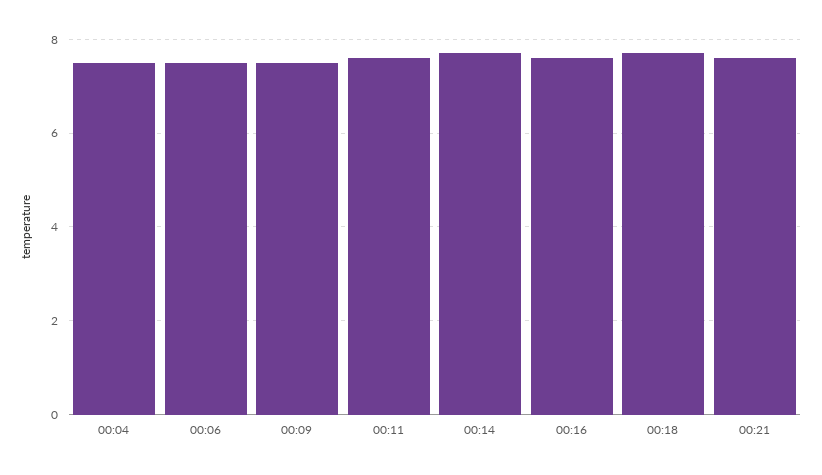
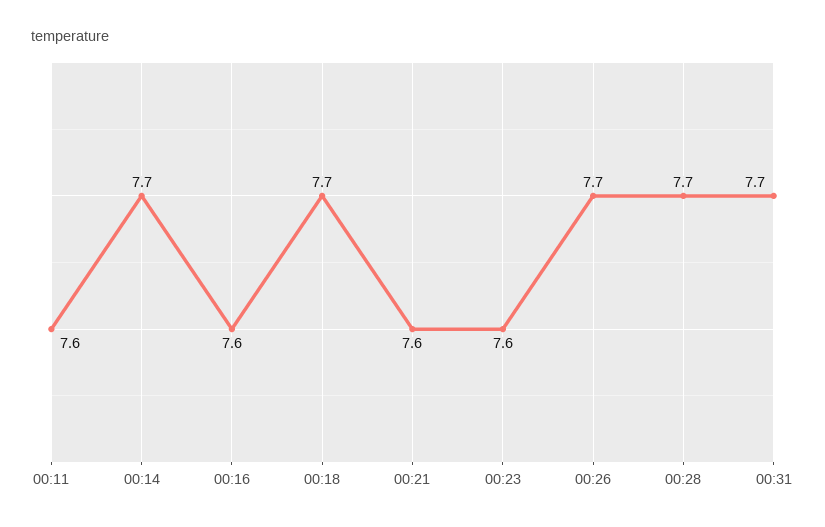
00:04: 7.5 -> none
00:06: 7.5 -> none
00:09: 7.5 -> none
00:23: none -> 7.6
00:26: none -> 7.7
00:28: none -> 7.7
00:31: none -> 7.7

